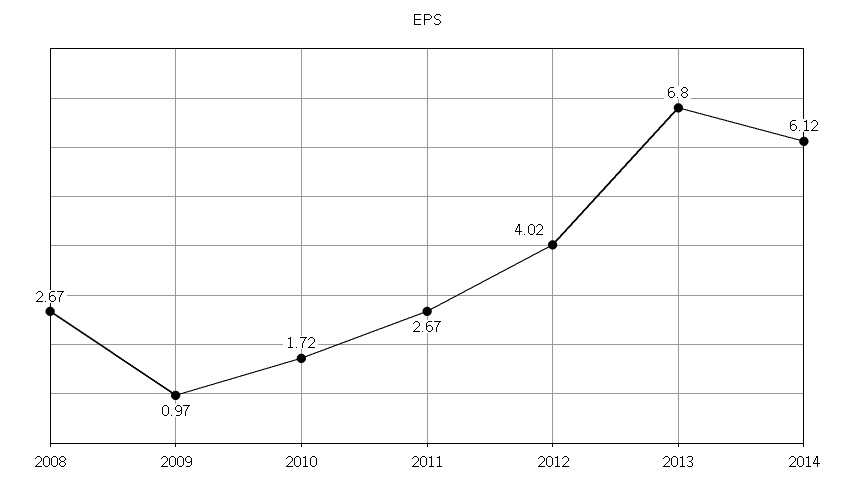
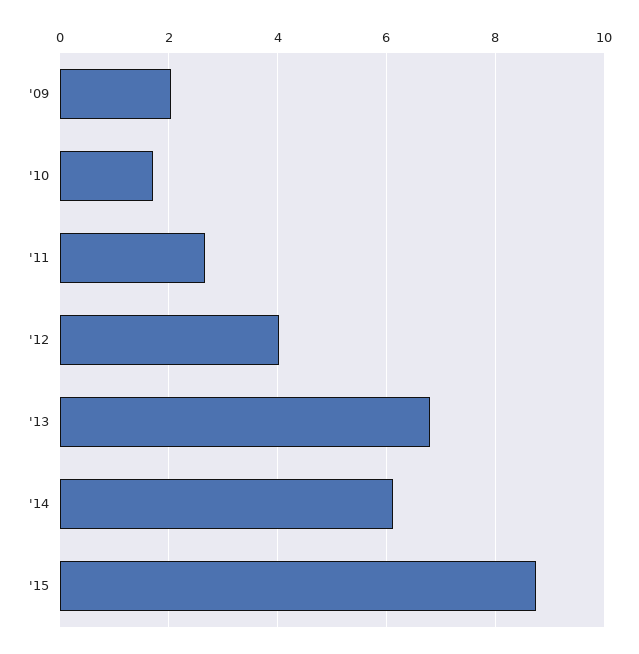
2008: 2.67 -> none
2009: 0.97 -> 2
'15: none -> 8.8

